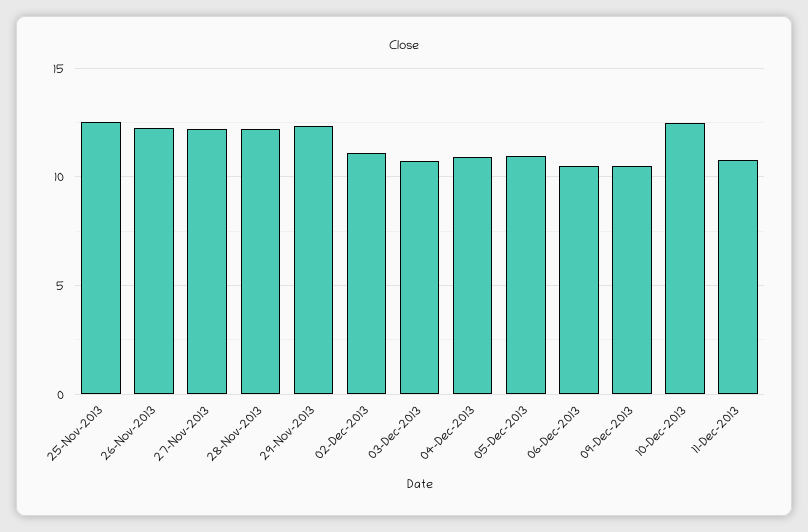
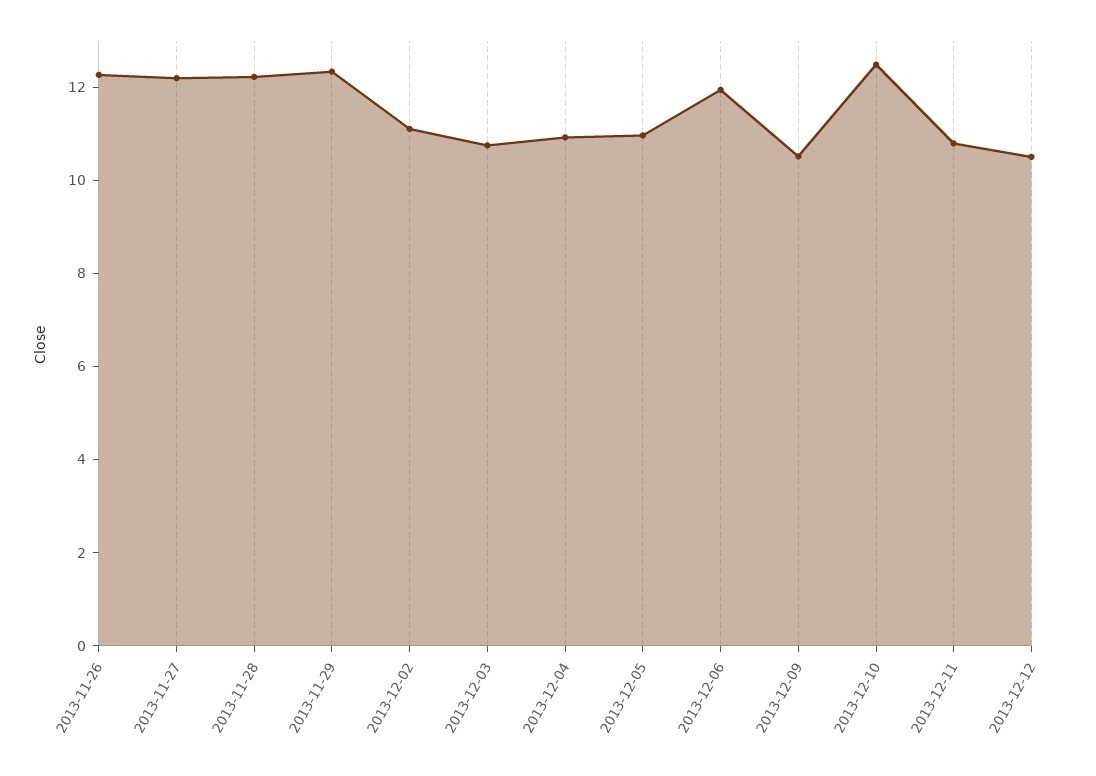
25-Nov-2013: 12.5 -> none
06-Dec-2013: 10.5 -> 12
2013-12-12: none -> 10.5

